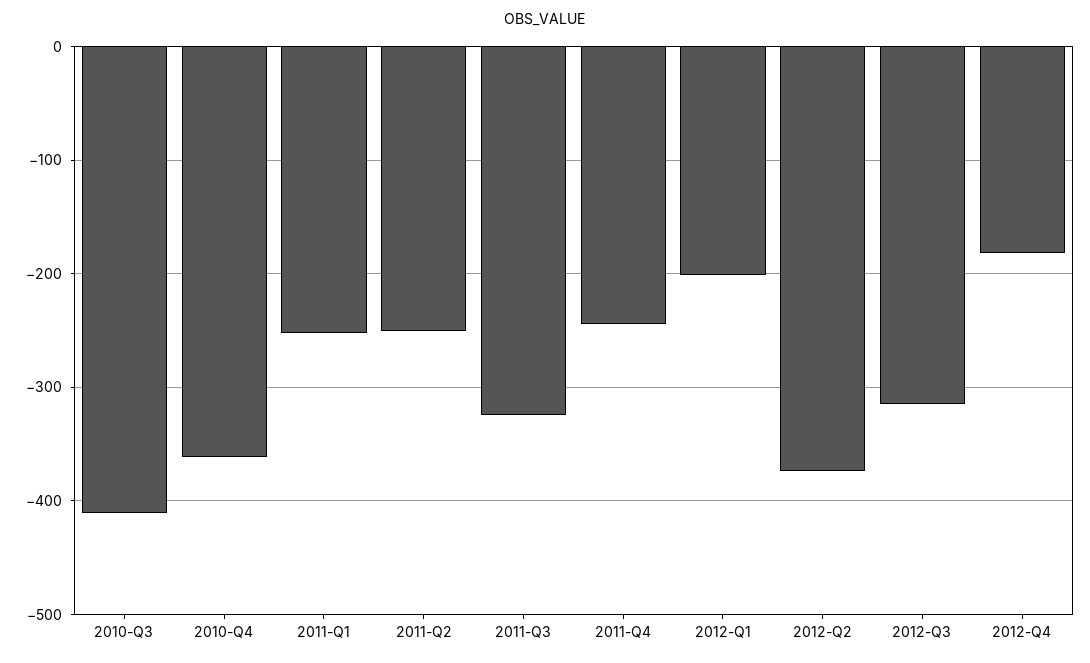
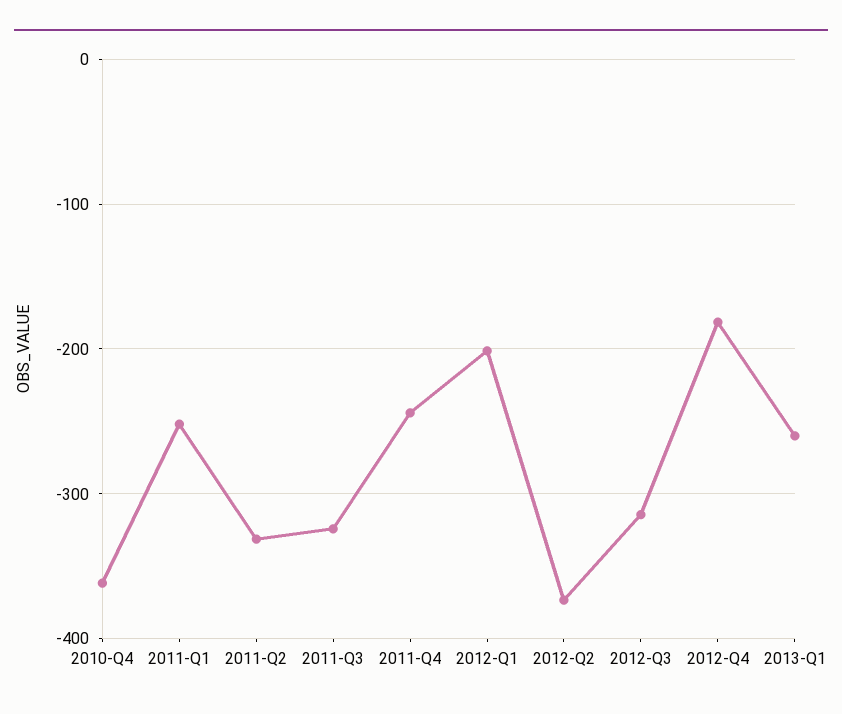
2010-Q3: -410 -> none
2011-Q2: -250 -> -330
2013-Q1: none -> -260

